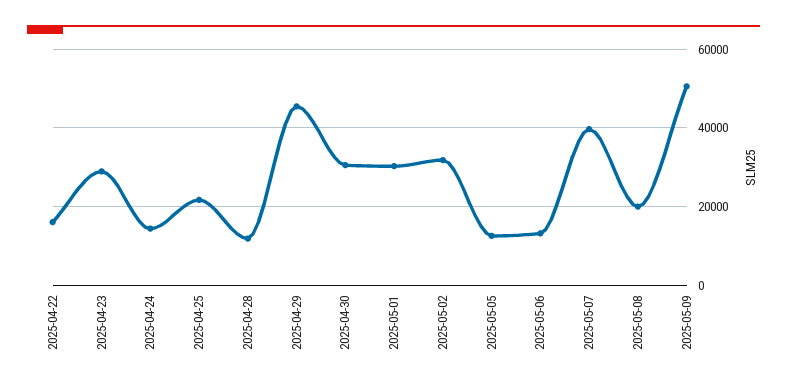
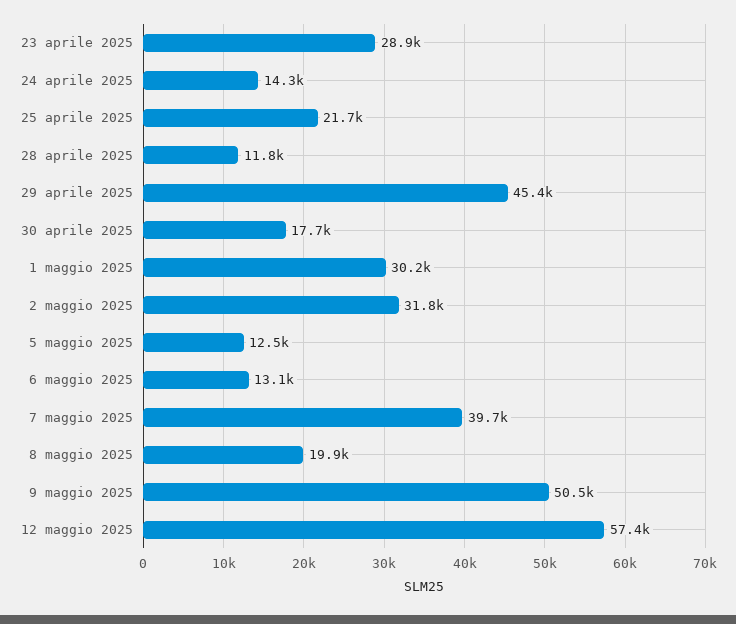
2025-04-22: 16000 -> none
2025-04-30: 30000 -> 17700
12 maggio 2025: none -> 57400

